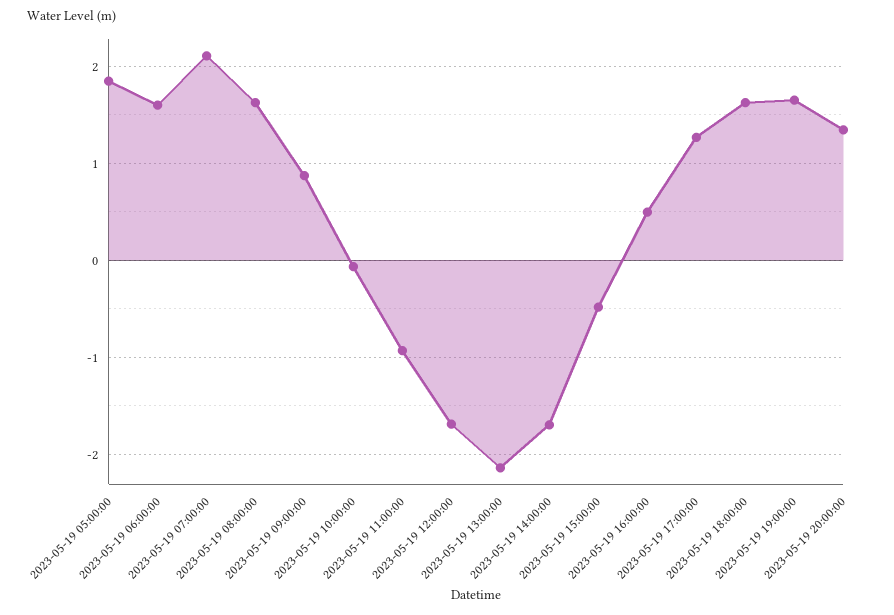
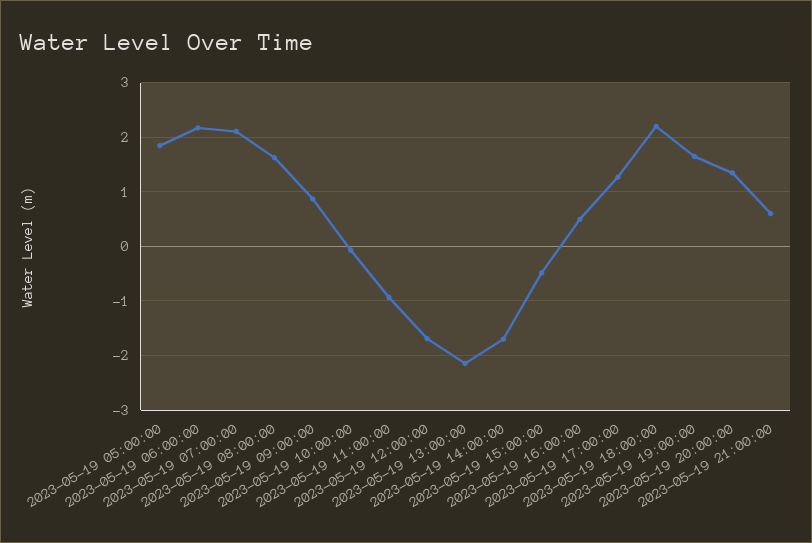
2023-05-19 06:00:00: 1.6 -> 2.2
2023-05-19 18:00:00: 1.6 -> 2.2
2023-05-19 21:00:00: none -> 0.6

